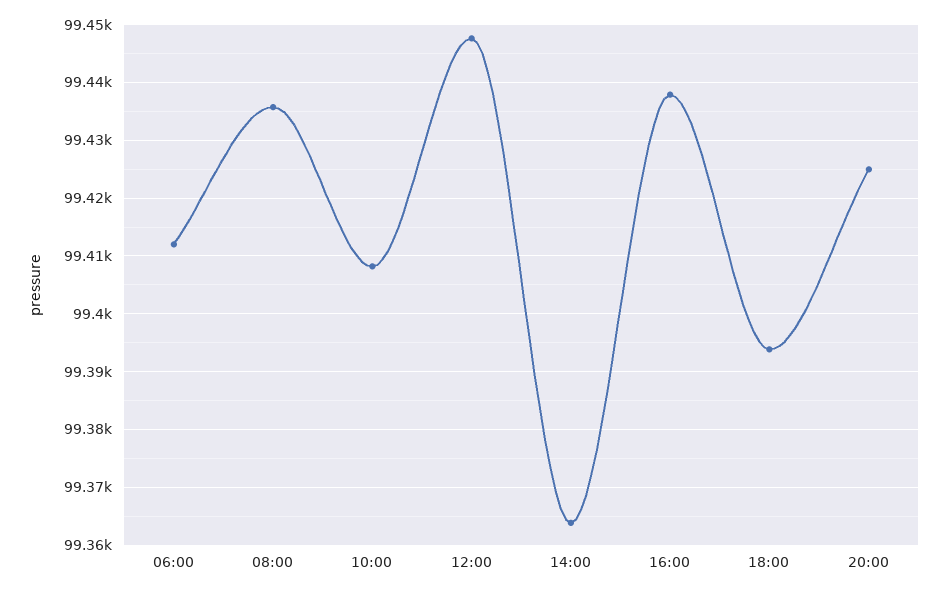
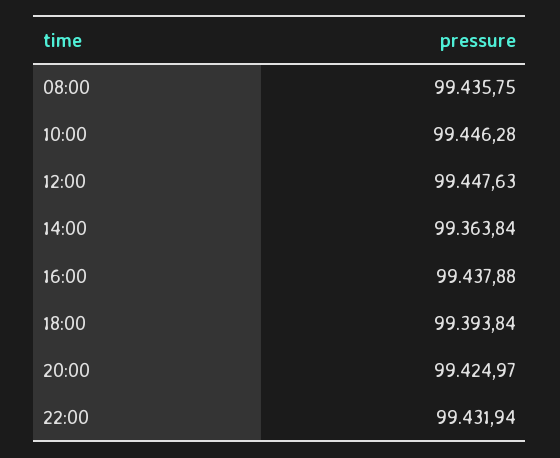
06:00: 99412 -> none
10:00: 99408 -> 99446.28
22:00: none -> 99431.94

